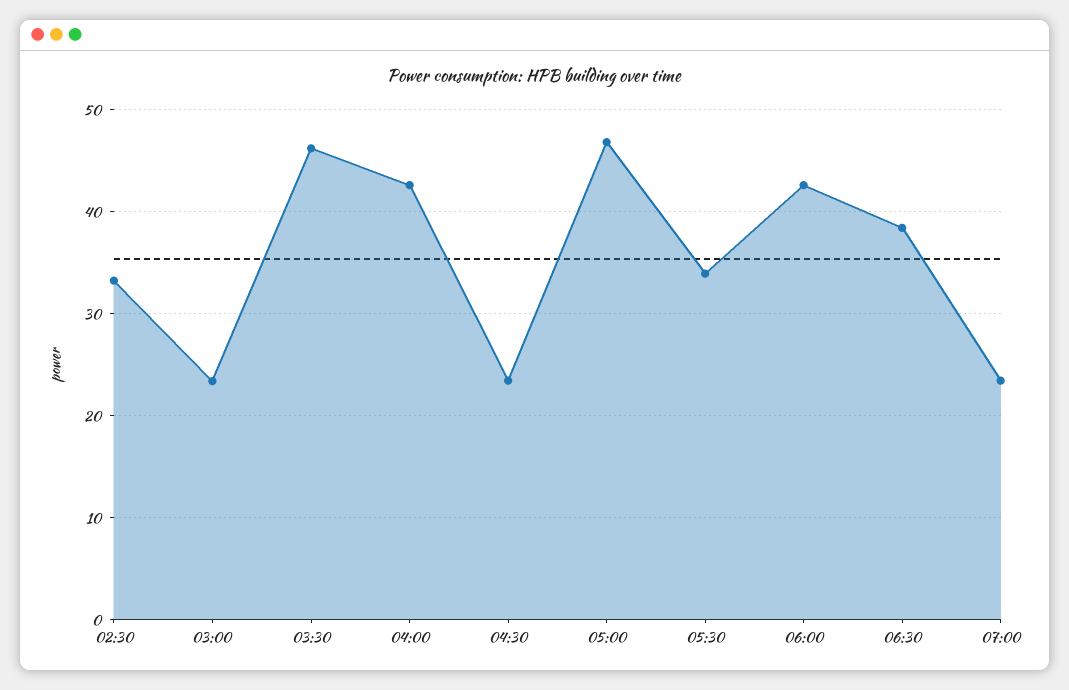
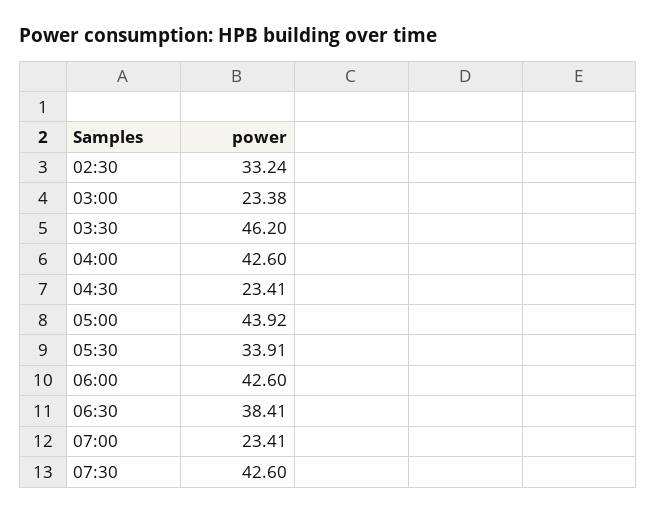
05:00: 47 -> 43.92
07:30: none -> 42.6

